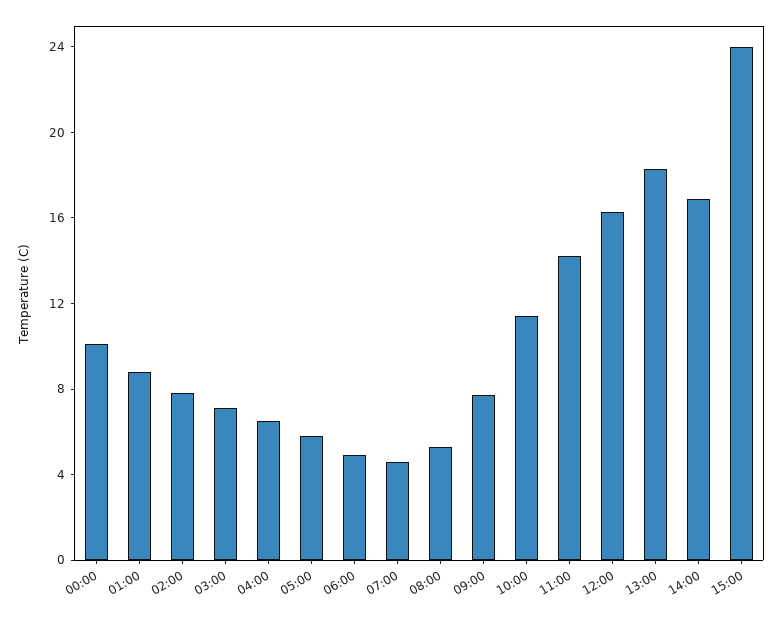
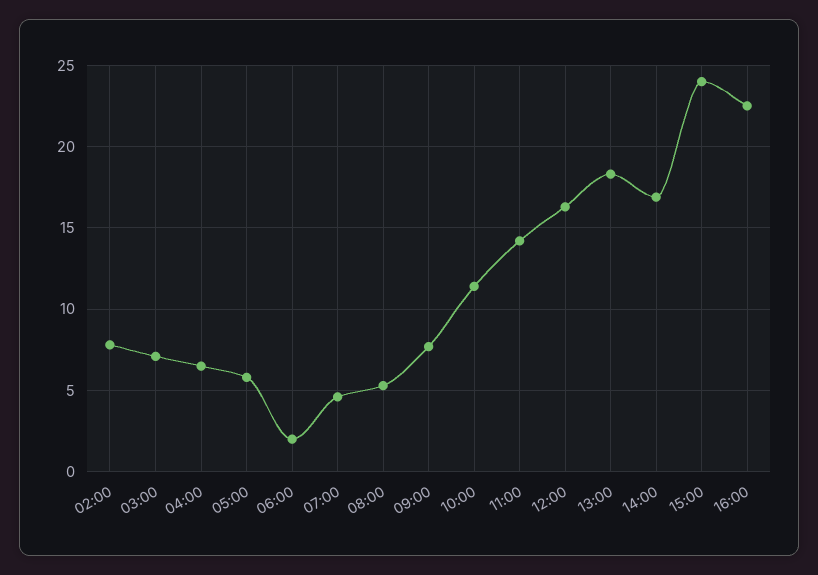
00:00: 10 -> none
01:00: 9 -> none
06:00: 5 -> 2
16:00: none -> 22.5

